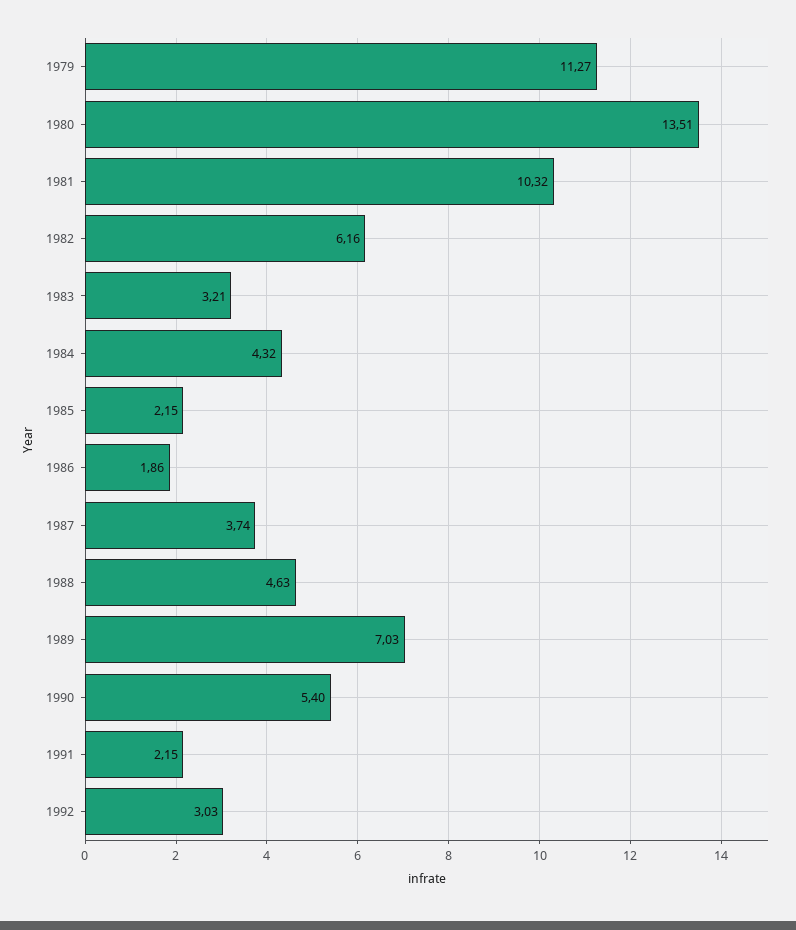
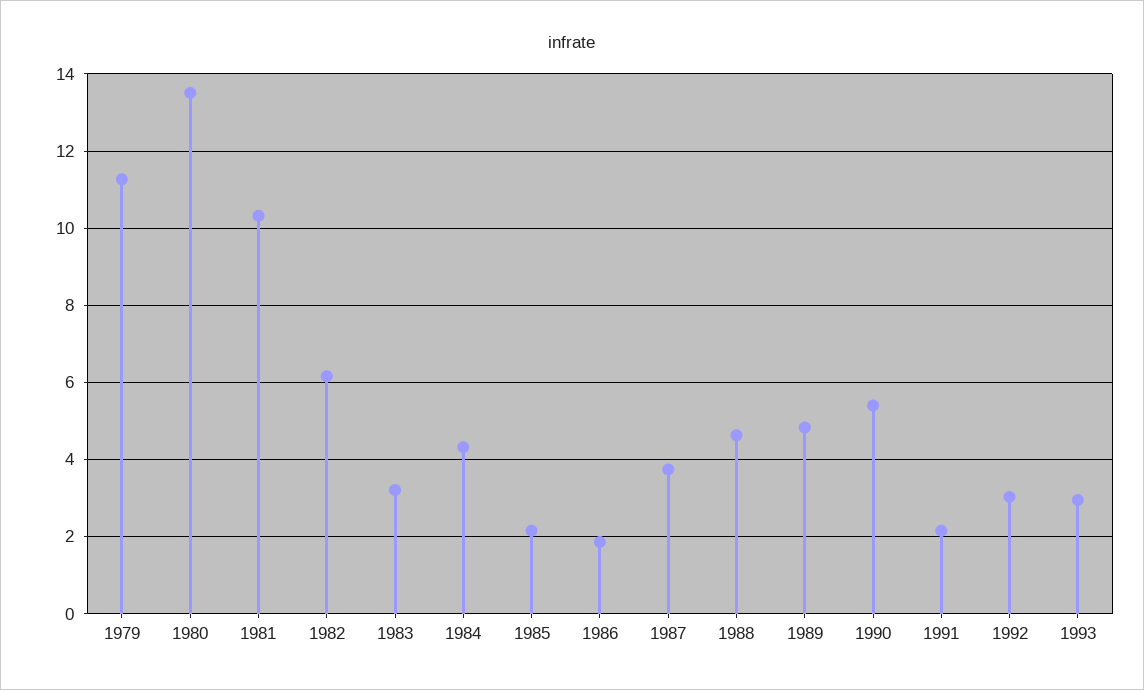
1989: 7.03 -> 4.8
1993: none -> 3

